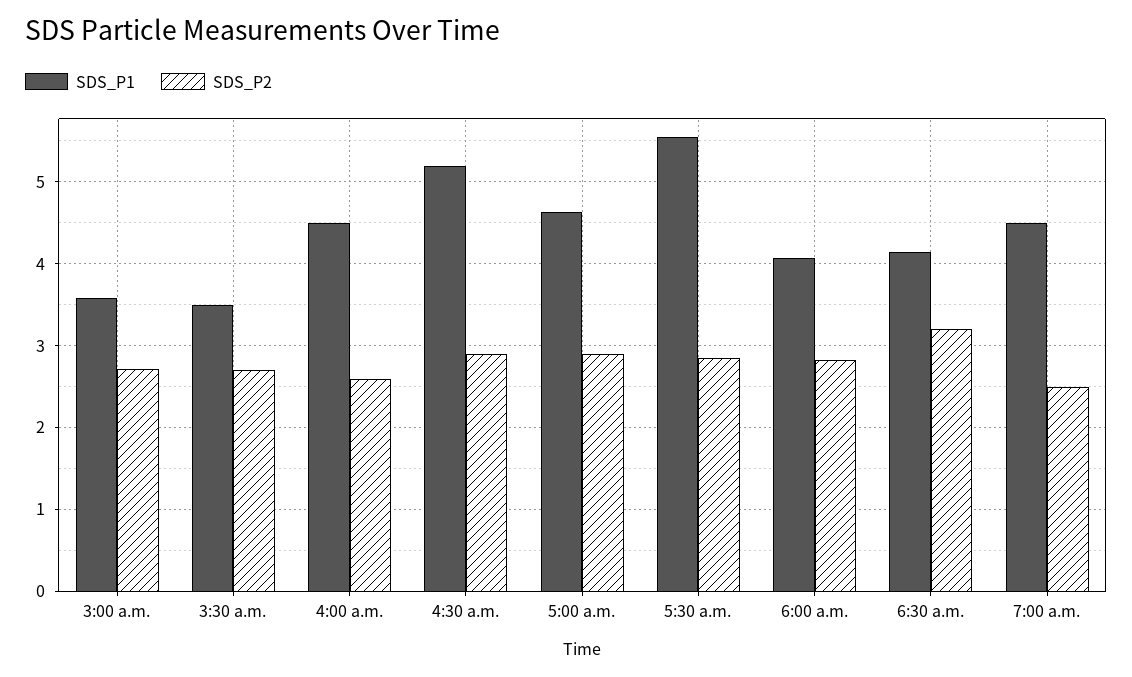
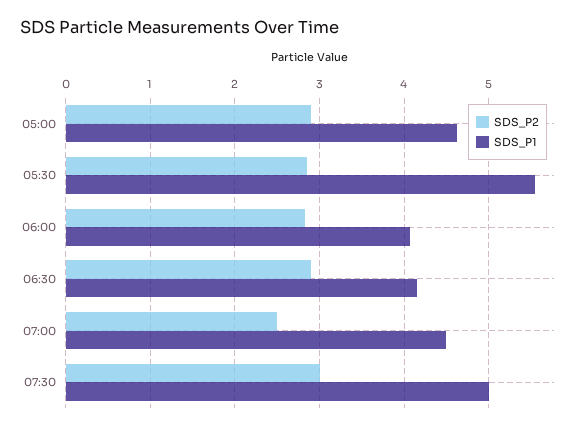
SDS_P1, 3:00 a.m.: 3.6 -> none
SDS_P2, 3:00 a.m.: 2.7 -> none
SDS_P1, 3:30 a.m.: 3.5 -> none
SDS_P2, 3:30 a.m.: 2.7 -> none
SDS_P1, 4:00 a.m.: 4.5 -> none
SDS_P2, 4:00 a.m.: 2.6 -> none
SDS_P1, 4:30 a.m.: 5.2 -> none
SDS_P2, 4:30 a.m.: 2.9 -> none
SDS_P2, 6:30 a.m.: 3.2 -> 2.9
SDS_P2, 07:30: none -> 3
SDS_P1, 07:30: none -> 5

